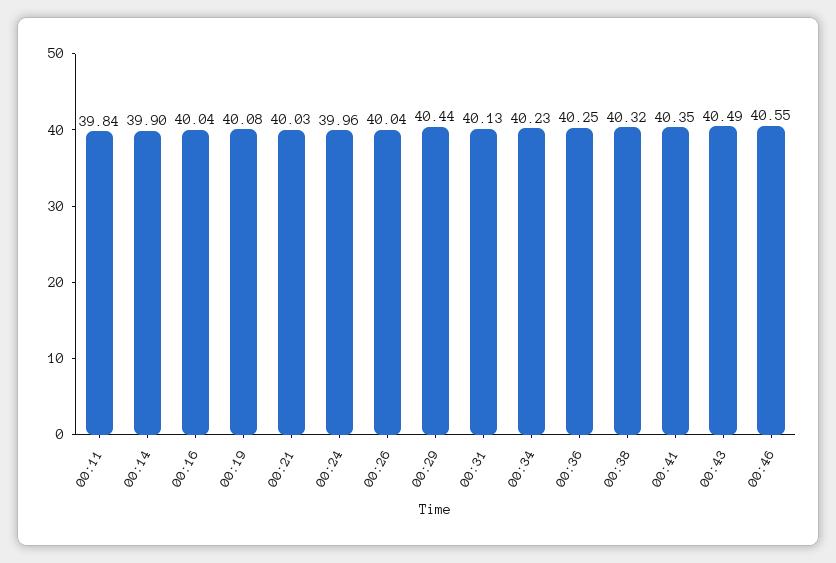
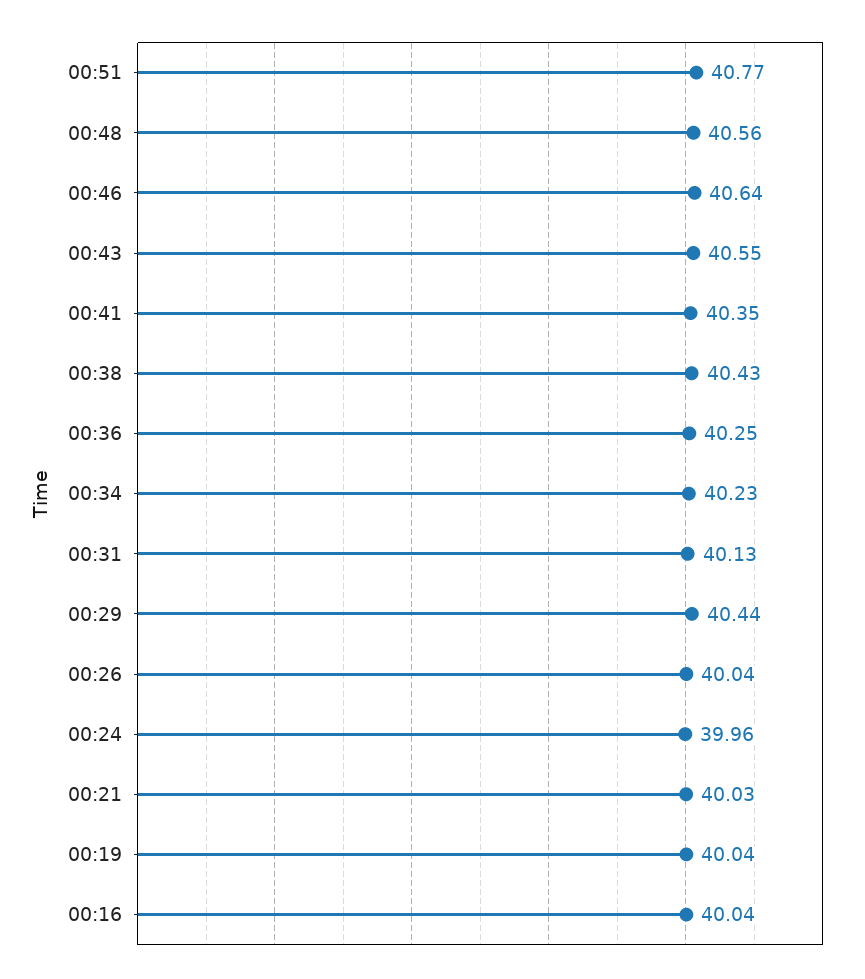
00:11: 39.84 -> none
00:14: 39.9 -> none
00:19: 40.08 -> 40.04
00:38: 40.32 -> 40.43
00:43: 40.49 -> 40.55
00:46: 40.55 -> 40.64
00:51: none -> 40.77
00:48: none -> 40.56

